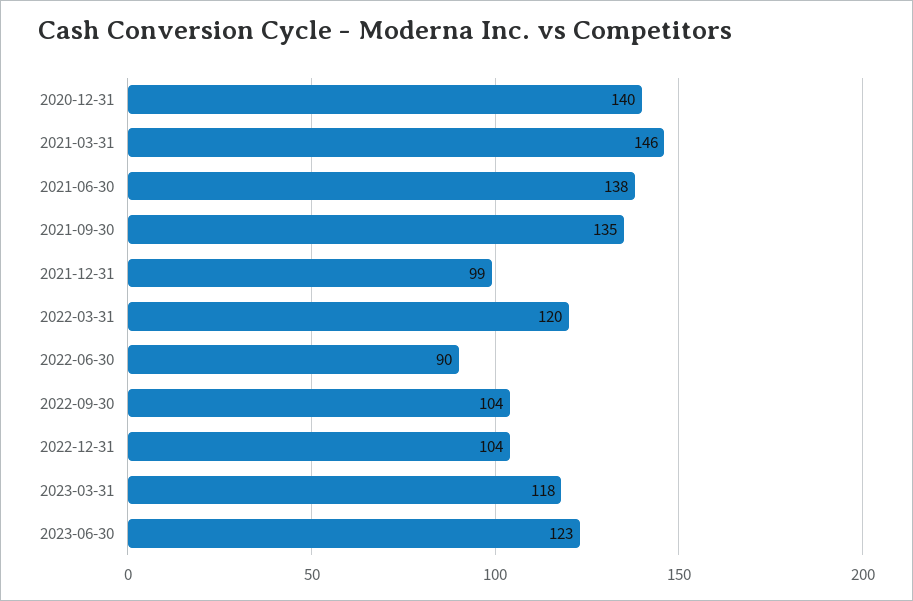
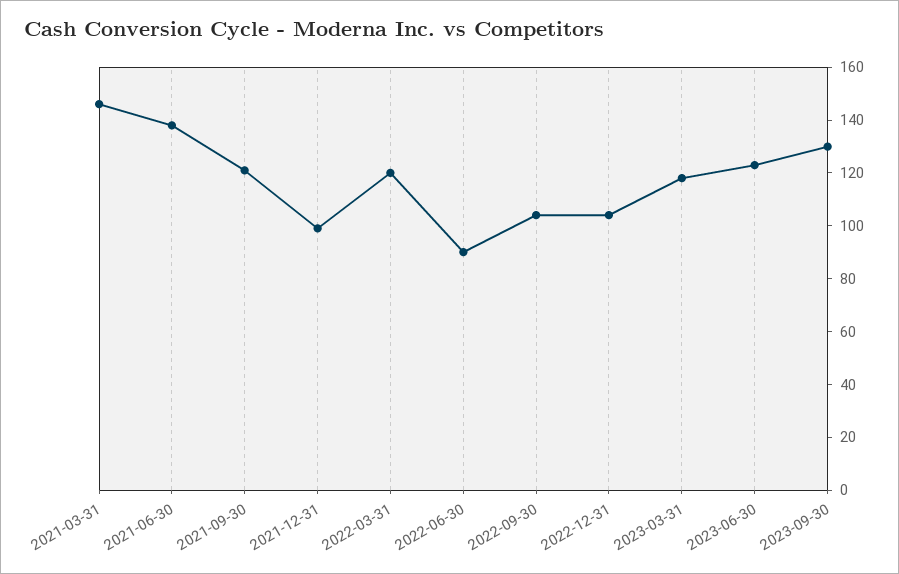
2020-12-31: 140 -> none
2021-09-30: 135 -> 120
2023-09-30: none -> 130

